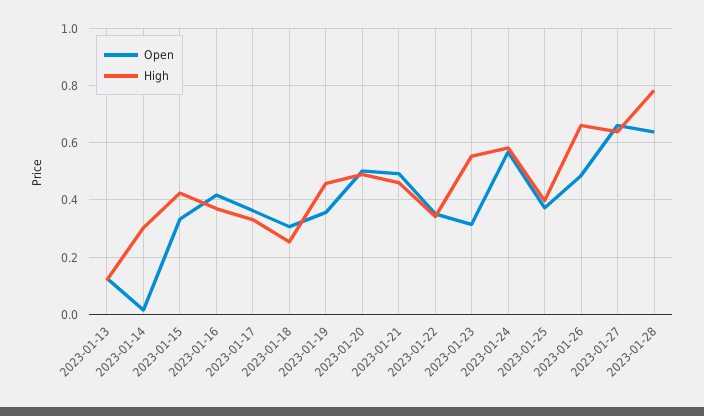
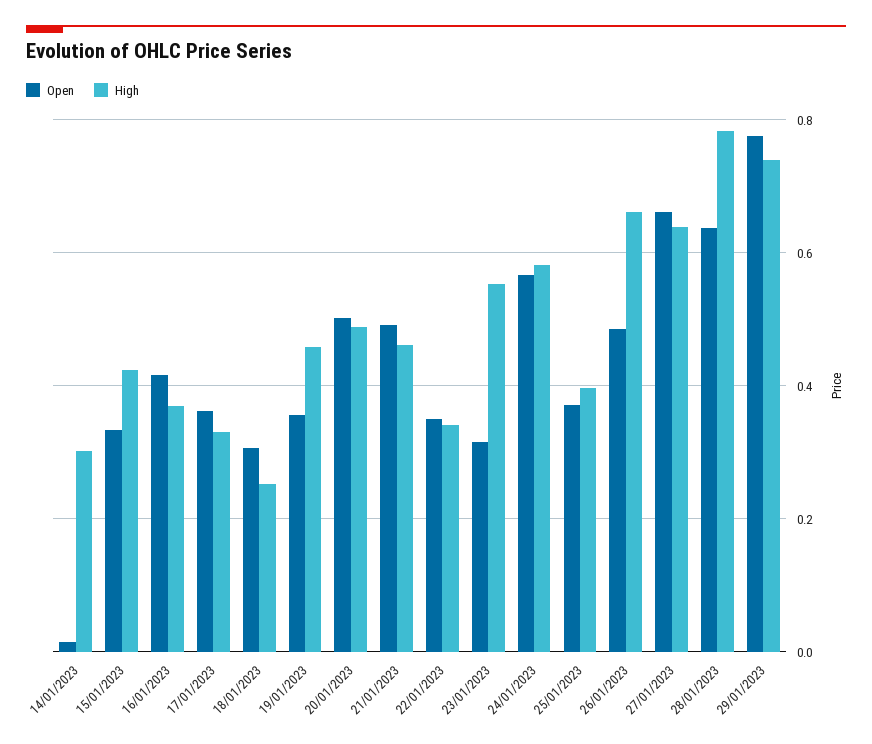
Open, 2023-01-13: 0.125 -> none
High, 2023-01-13: 0.125 -> none
Open, 29/01/2023: none -> 0.78
High, 29/01/2023: none -> 0.74

